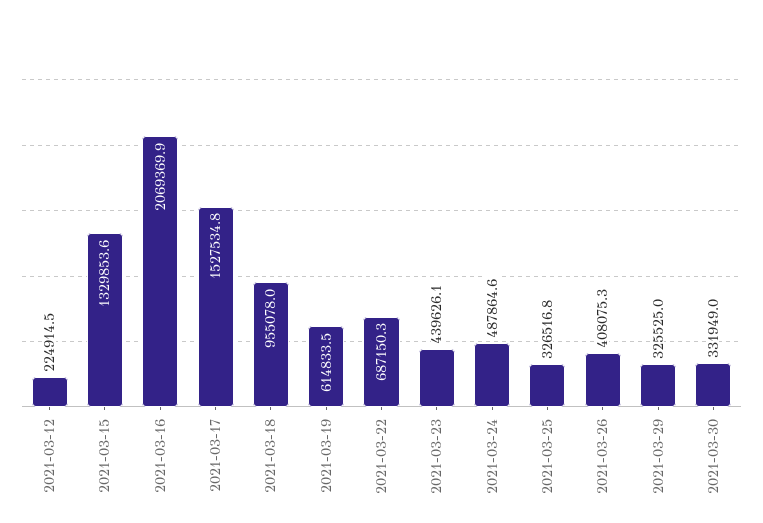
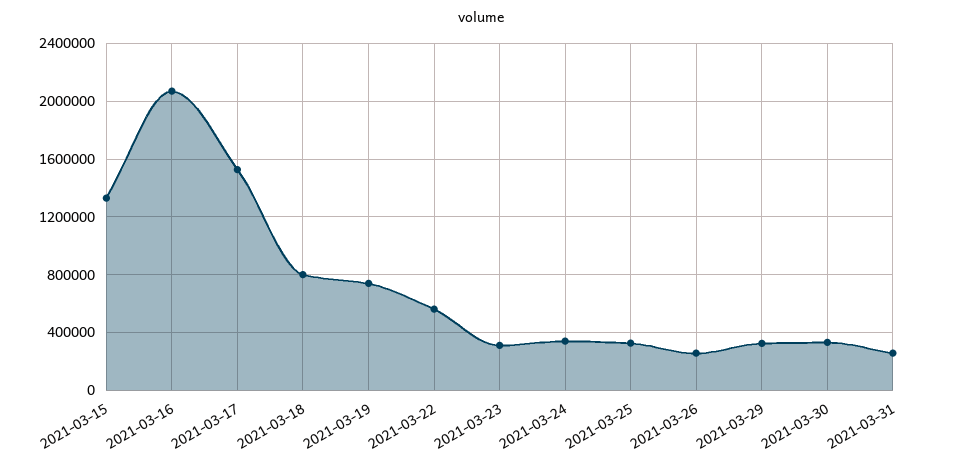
2021-03-12: 224914.5 -> none
2021-03-18: 955078 -> 800000
2021-03-19: 614833.5 -> 750000
2021-03-22: 687150.3 -> 550000
2021-03-23: 439626.1 -> 300000
2021-03-24: 487864.6 -> 350000
2021-03-26: 408075.3 -> 250000
2021-03-31: none -> 250000

